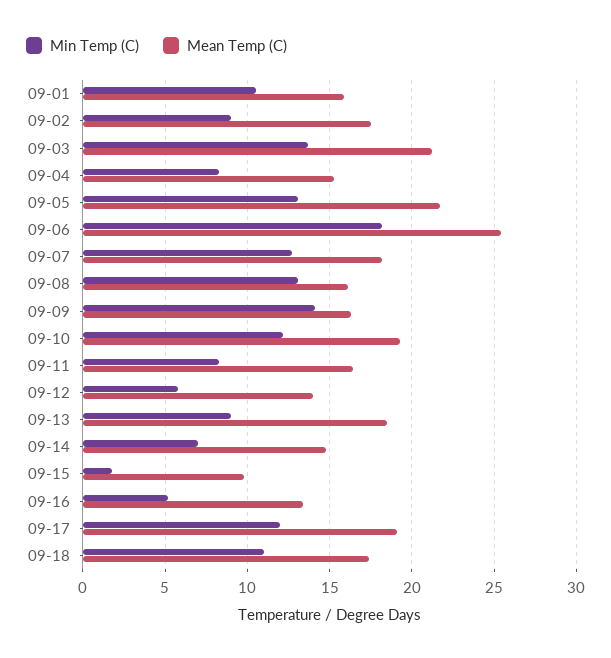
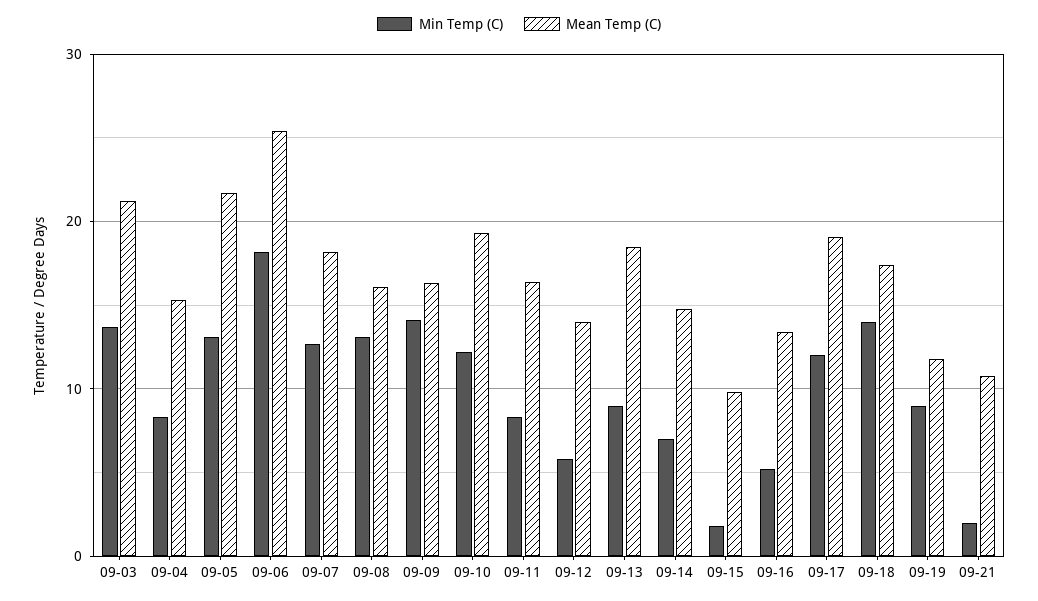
Min Temp (C), 09-01: 10.5 -> none
Mean Temp (C), 09-01: 16 -> none
Min Temp (C), 09-02: 9 -> none
Mean Temp (C), 09-02: 17.5 -> none
Min Temp (C), 09-18: 11 -> 14
Min Temp (C), 09-19: none -> 9
Mean Temp (C), 09-19: none -> 12
Min Temp (C), 09-21: none -> 2
Mean Temp (C), 09-21: none -> 11

